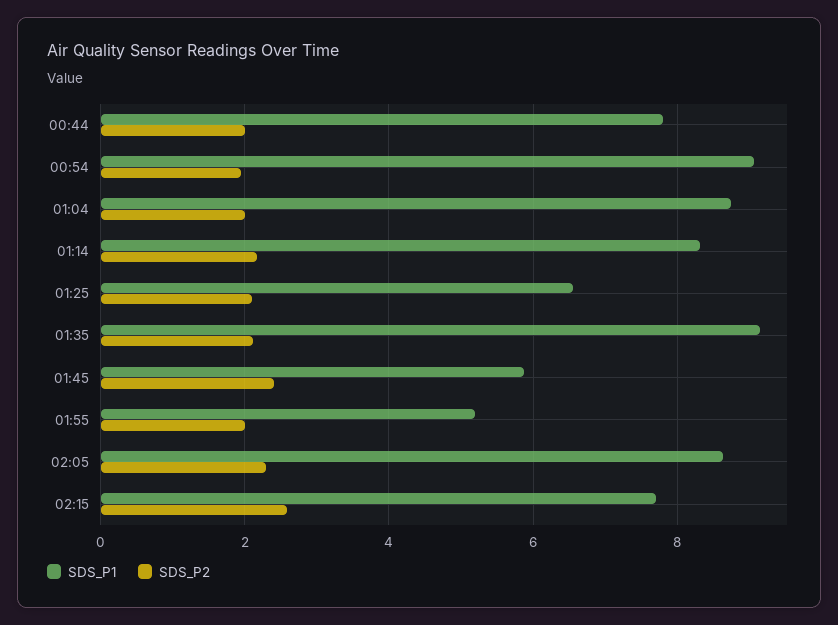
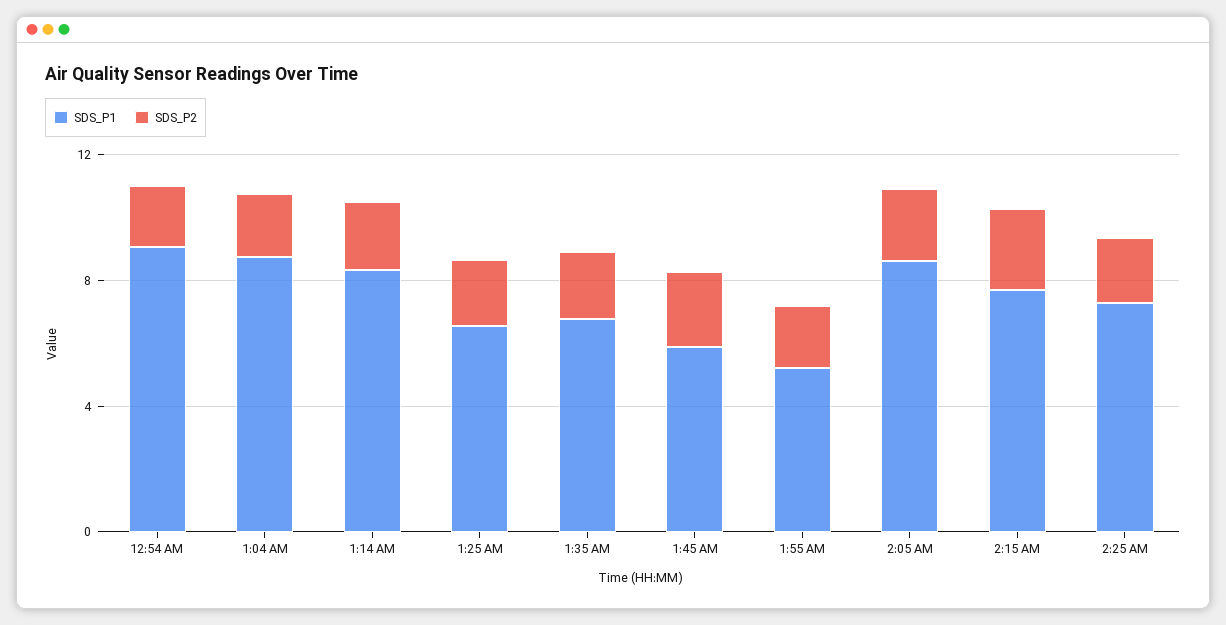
SDS_P1, 00:44: 7.8 -> none
SDS_P2, 00:44: 2 -> none
SDS_P1, 01:35: 9.2 -> 7
SDS_P1, 2:25 AM: none -> 7
SDS_P2, 2:25 AM: none -> 2

